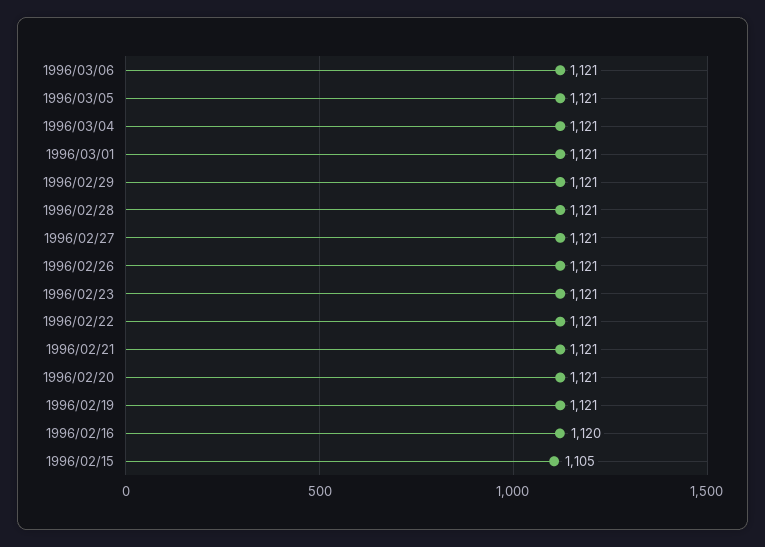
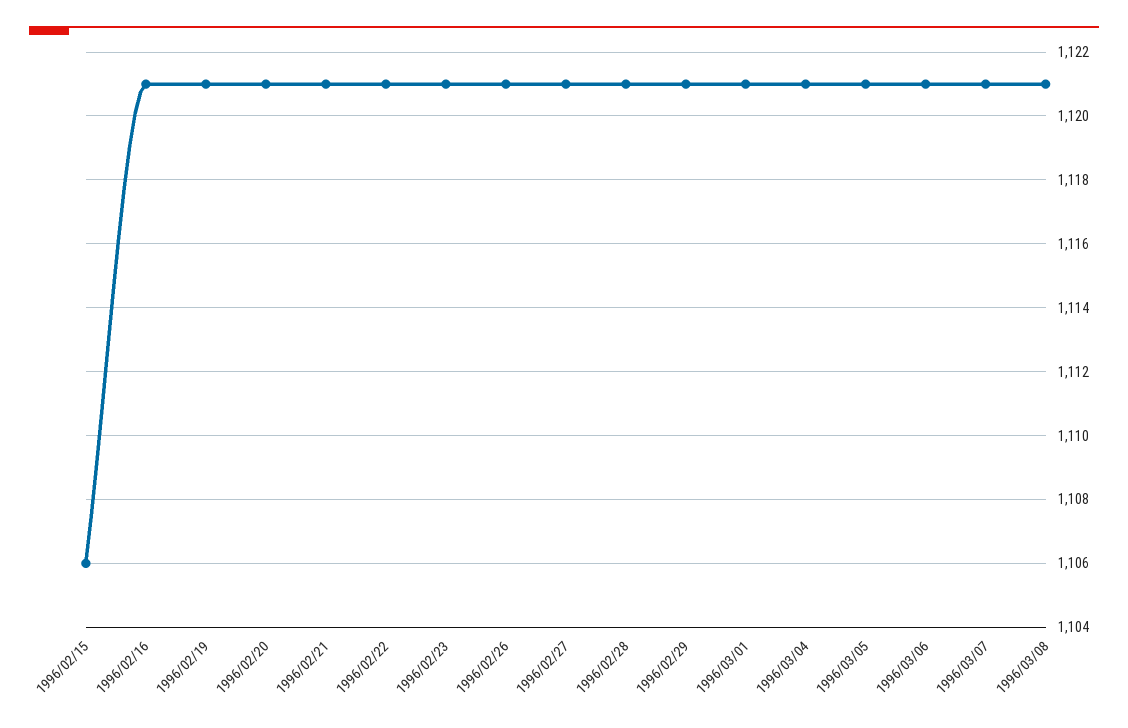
1996/02/16: 1120 -> 1121
1996/02/15: 1105 -> 1106
1996/03/07: none -> 1121
1996/03/08: none -> 1121

